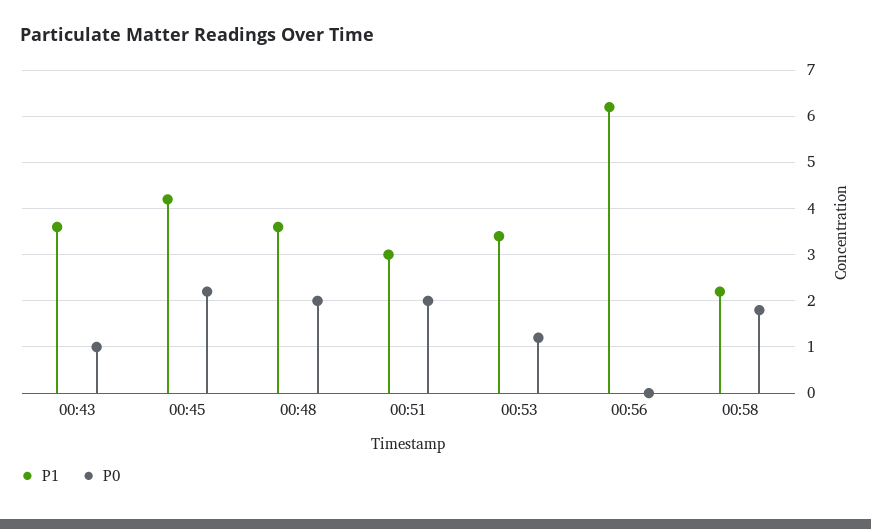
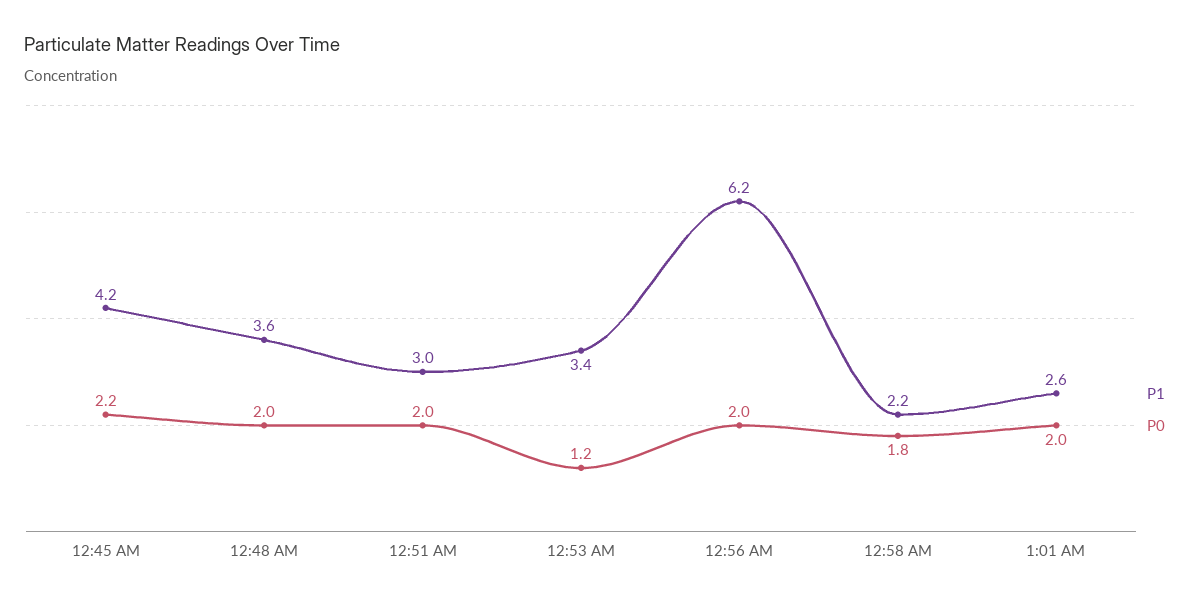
P1, 00:43: 3.5 -> none
P0, 00:43: 1 -> none
P0, 00:56: 0 -> 2
P1, 1:01 AM: none -> 2.6
P0, 1:01 AM: none -> 2

